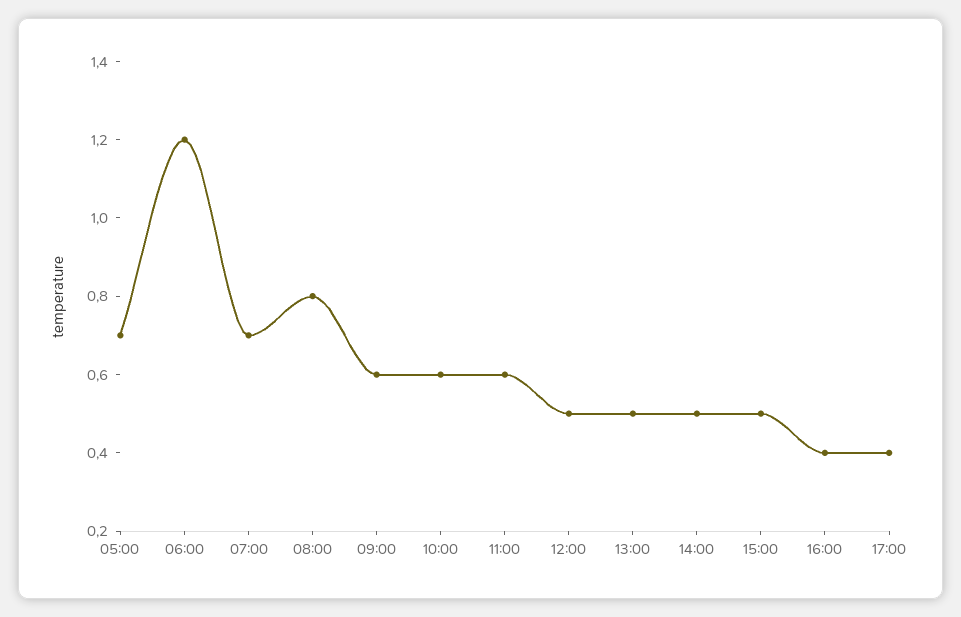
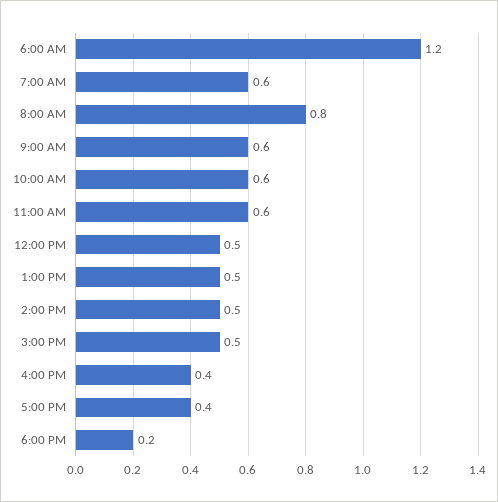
05:00: 0.7 -> none
07:00: 0.7 -> 0.6
6:00 PM: none -> 0.2

